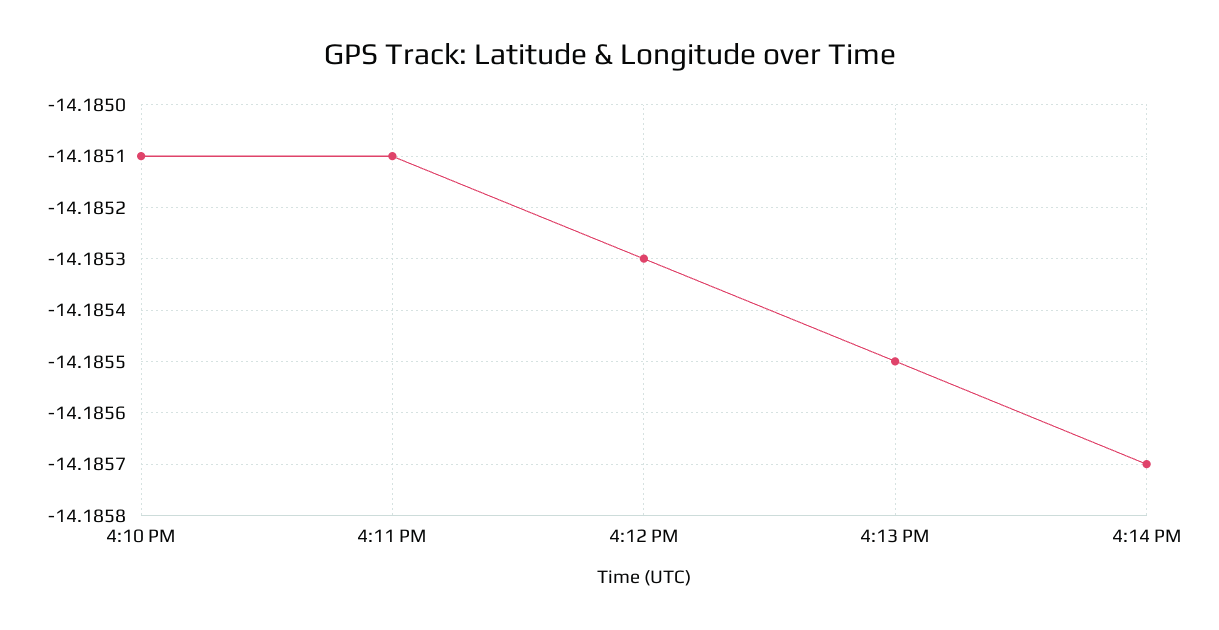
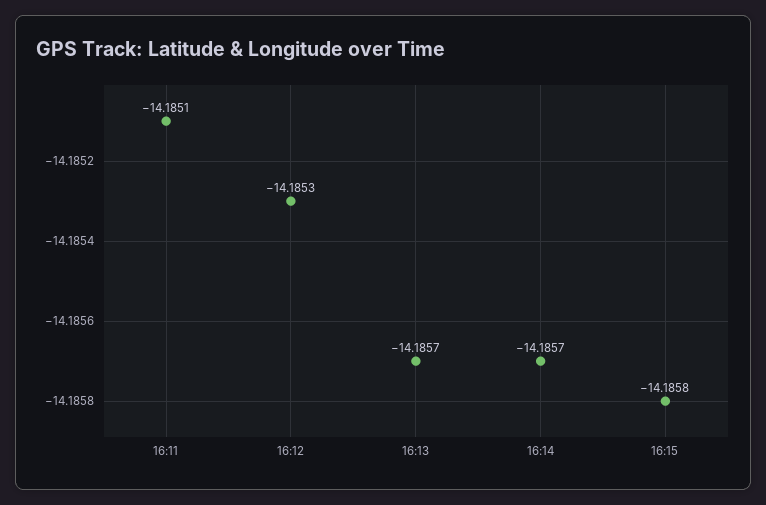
4:10 PM: -14.1851 -> none
4:13 PM: -14.1855 -> -14.1857
16:15: none -> -14.1858

